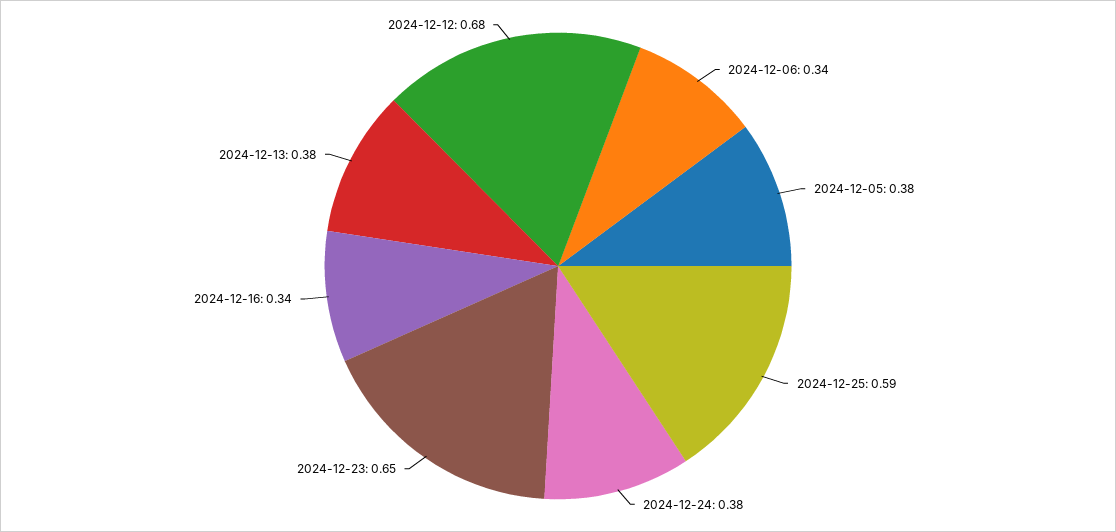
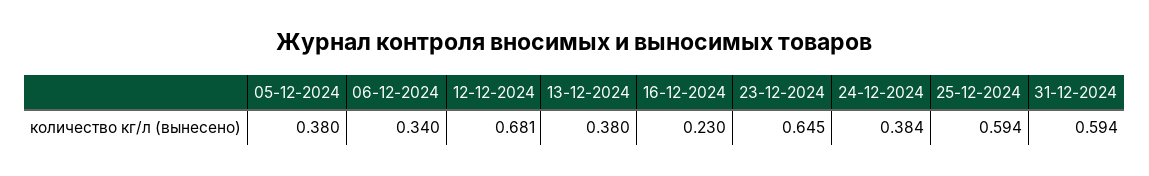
2024-12-16: 0.34 -> 0.23
31-12-2024: none -> 0.594

